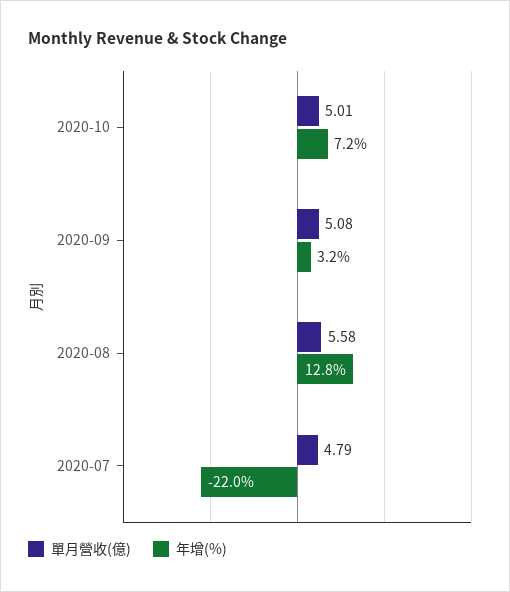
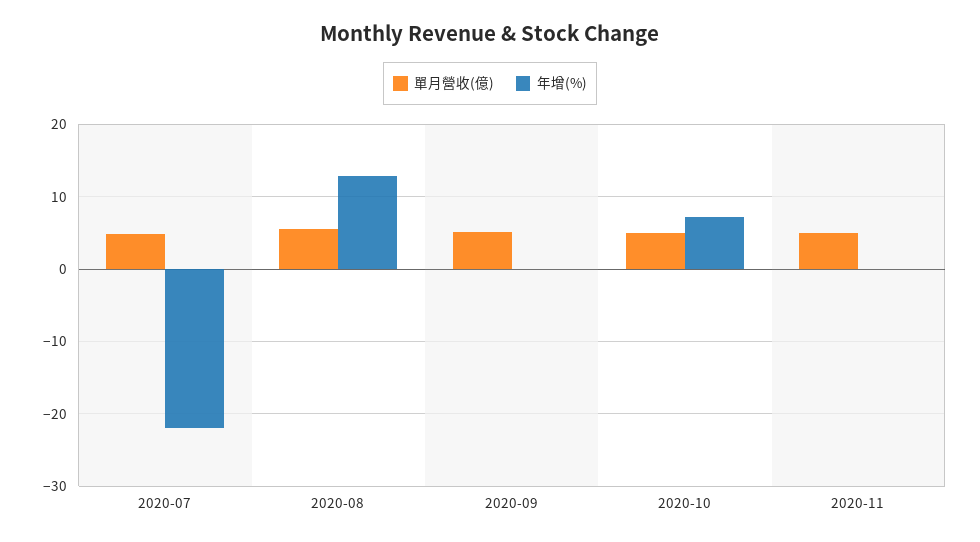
年增(%), 2020-09: 3.2 -> 0
單月營收(億), 2020-11: none -> 5
年增(%), 2020-11: none -> 0

